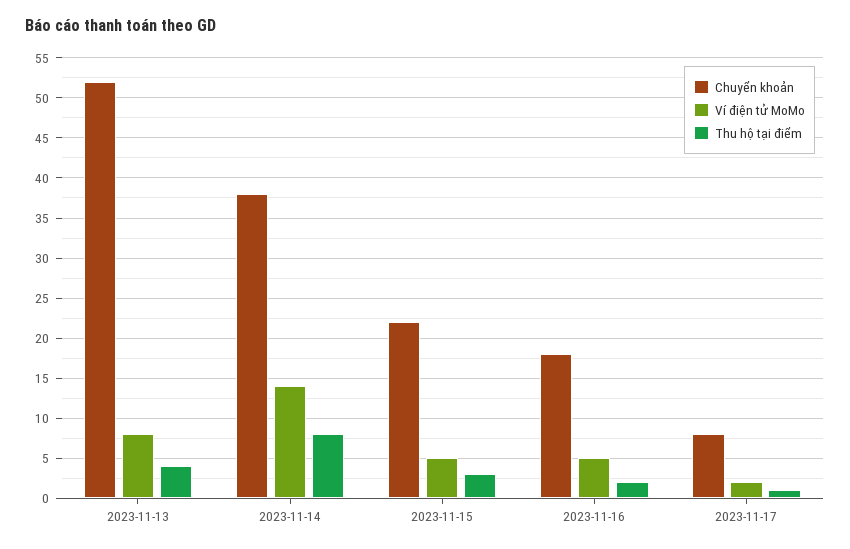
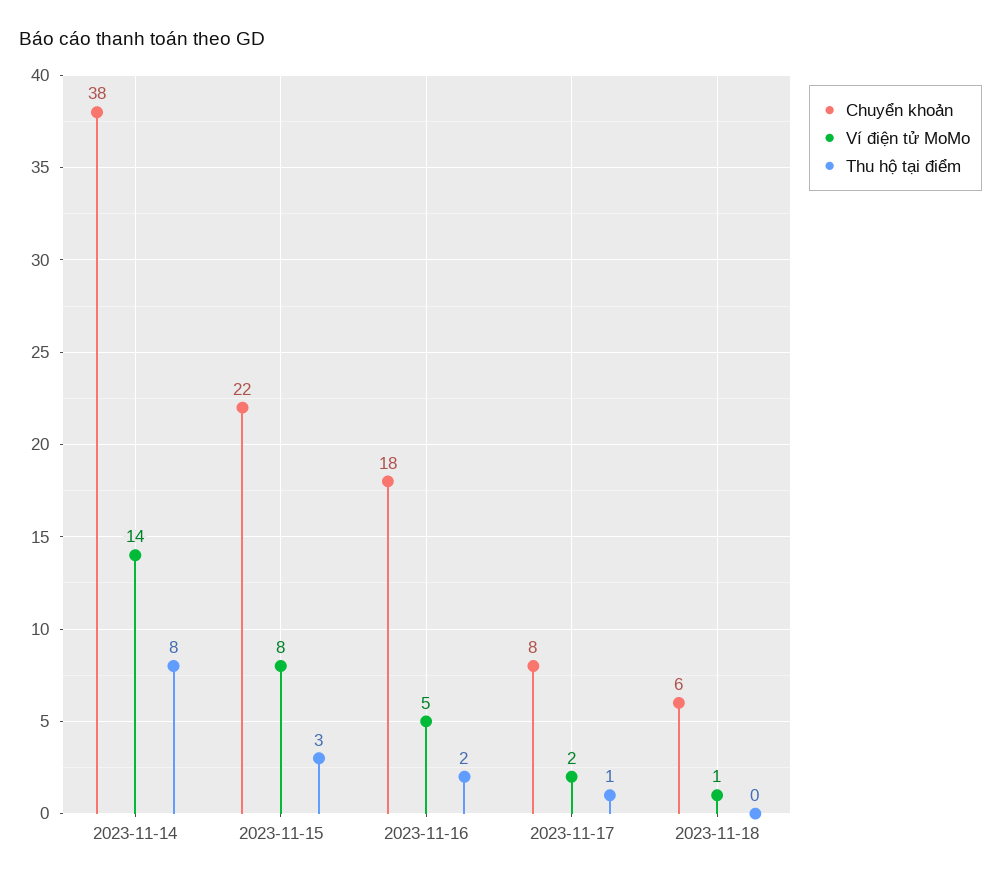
Chuyển khoản, 2023-11-13: 52 -> none
Ví điện tử MoMo, 2023-11-13: 8 -> none
Thu hộ tại điểm, 2023-11-13: 4 -> none
Ví điện tử MoMo, 2023-11-15: 5 -> 8
Chuyển khoản, 2023-11-18: none -> 6
Ví điện tử MoMo, 2023-11-18: none -> 1
Thu hộ tại điểm, 2023-11-18: none -> 0

